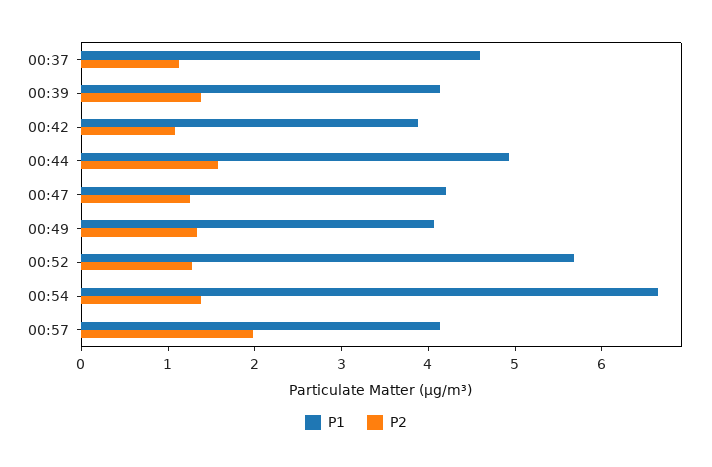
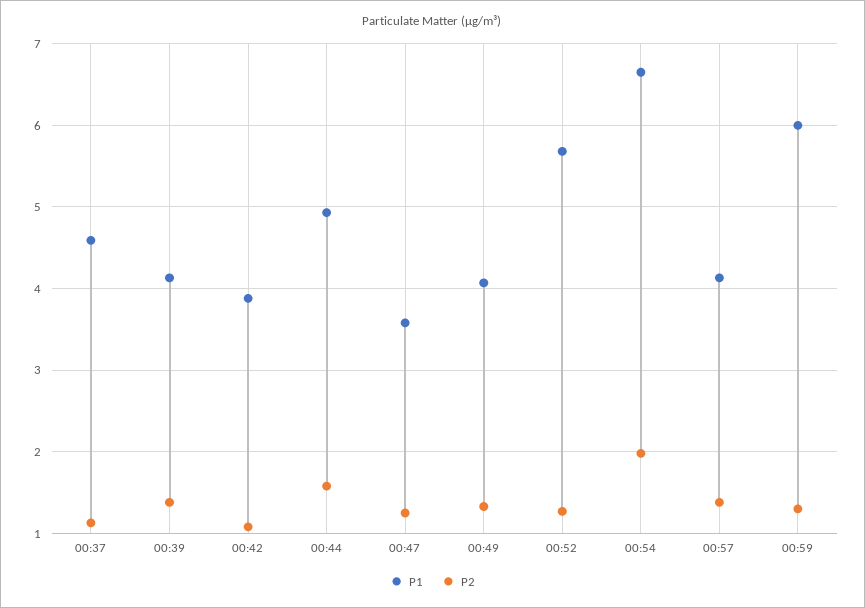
P1, 00:47: 4.2 -> 3.6
P2, 00:54: 1.4 -> 2
P2, 00:57: 2 -> 1.4
P1, 00:59: none -> 6
P2, 00:59: none -> 1.3

